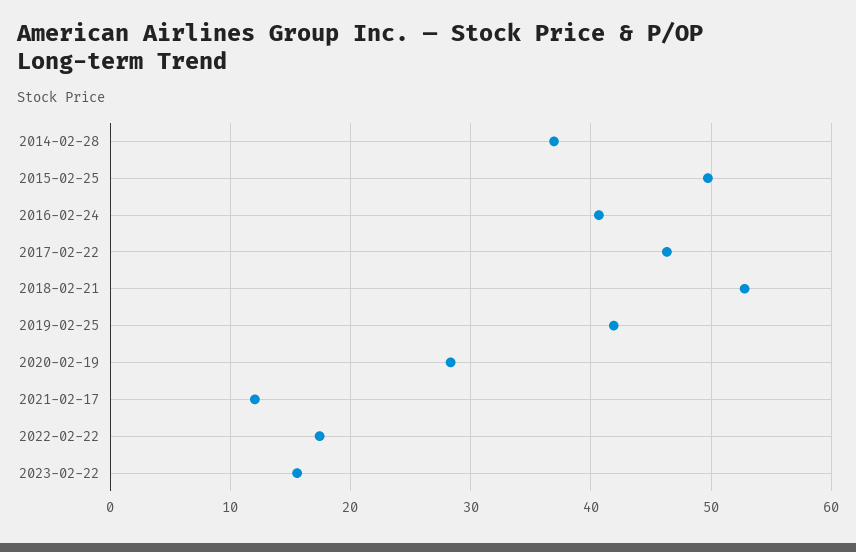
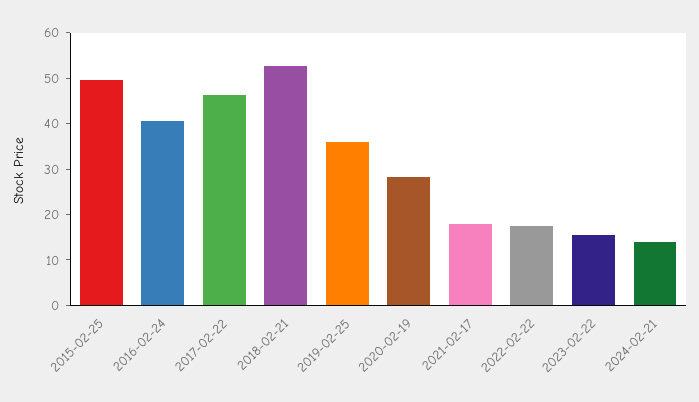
2014-02-28: 37 -> none
2019-02-25: 42 -> 36
2021-02-17: 12 -> 18
2024-02-21: none -> 14

